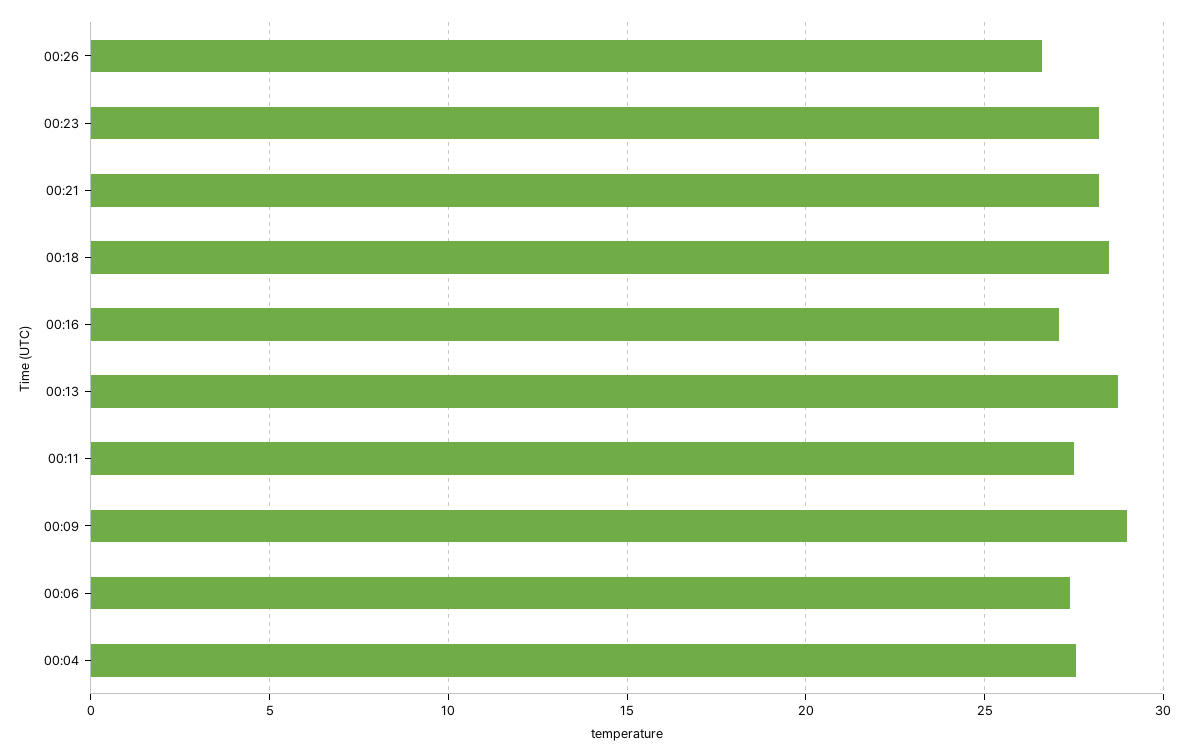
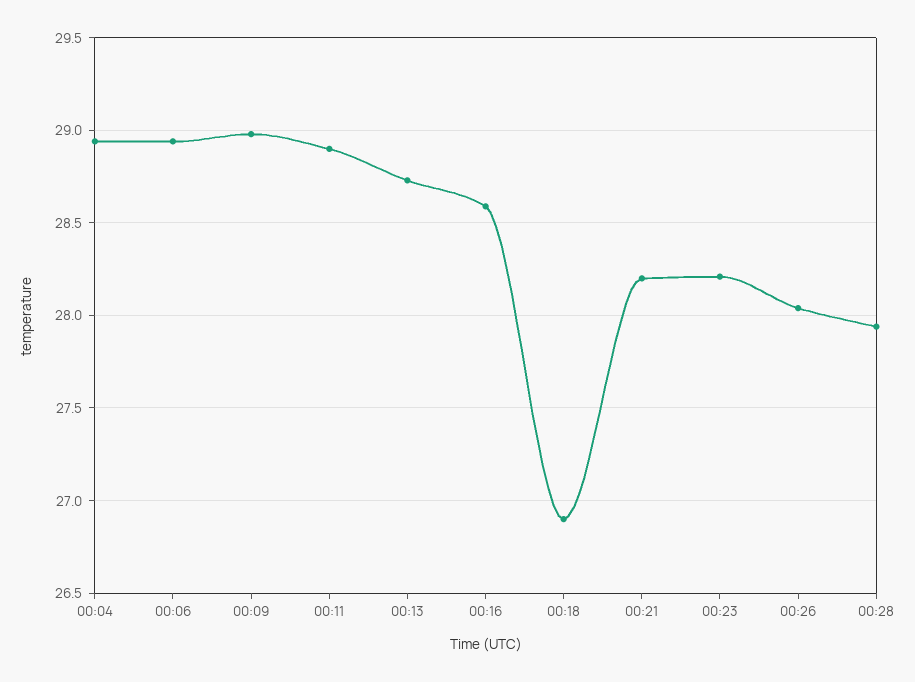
00:26: 26.5 -> 28.05
00:18: 28.5 -> 26.9
00:16: 27 -> 28.6
00:11: 27.5 -> 28.9
00:06: 27.5 -> 28.95
00:04: 27.5 -> 28.95
00:28: none -> 27.95

